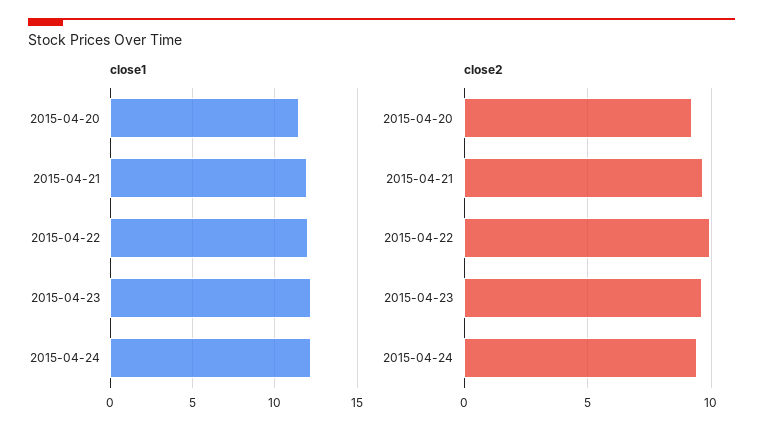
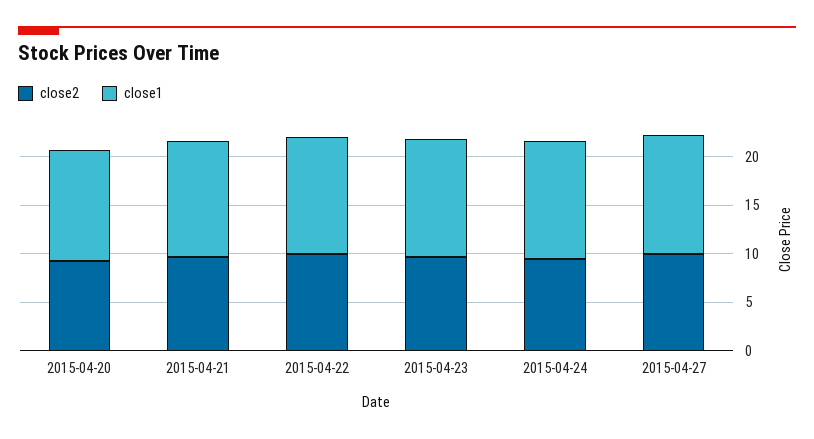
close2, 2015-04-27: none -> 10
close1, 2015-04-27: none -> 12

